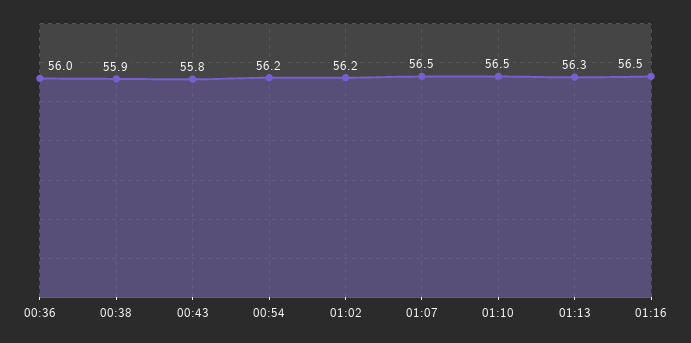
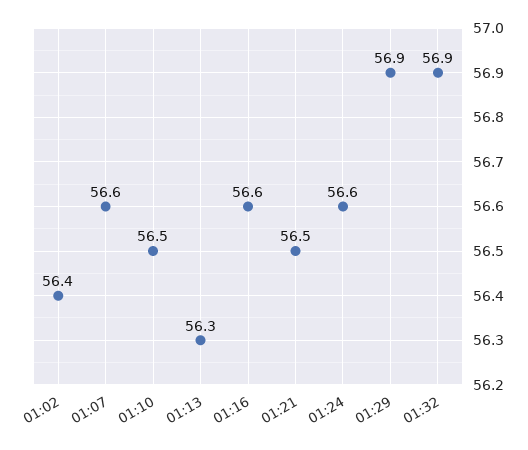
00:36: 56 -> none
00:38: 55.9 -> none
00:43: 55.8 -> none
00:54: 56.2 -> none
01:02: 56.2 -> 56.4
01:07: 56.5 -> 56.6
01:16: 56.5 -> 56.6
01:21: none -> 56.5
01:24: none -> 56.6
01:29: none -> 56.9
01:32: none -> 56.9

